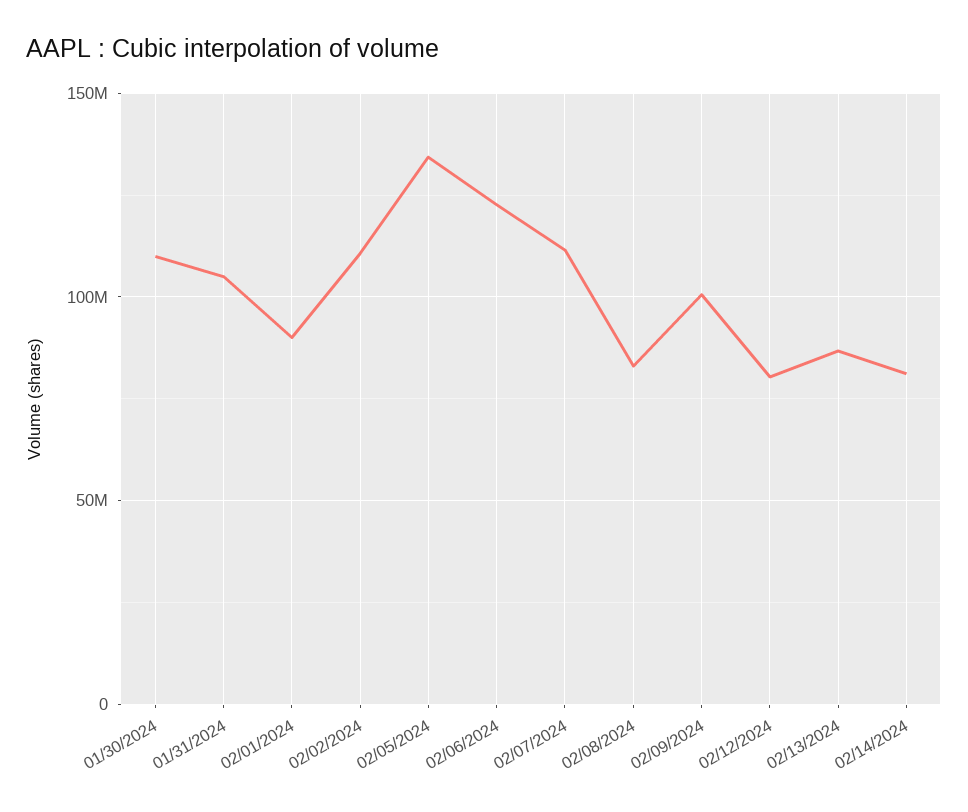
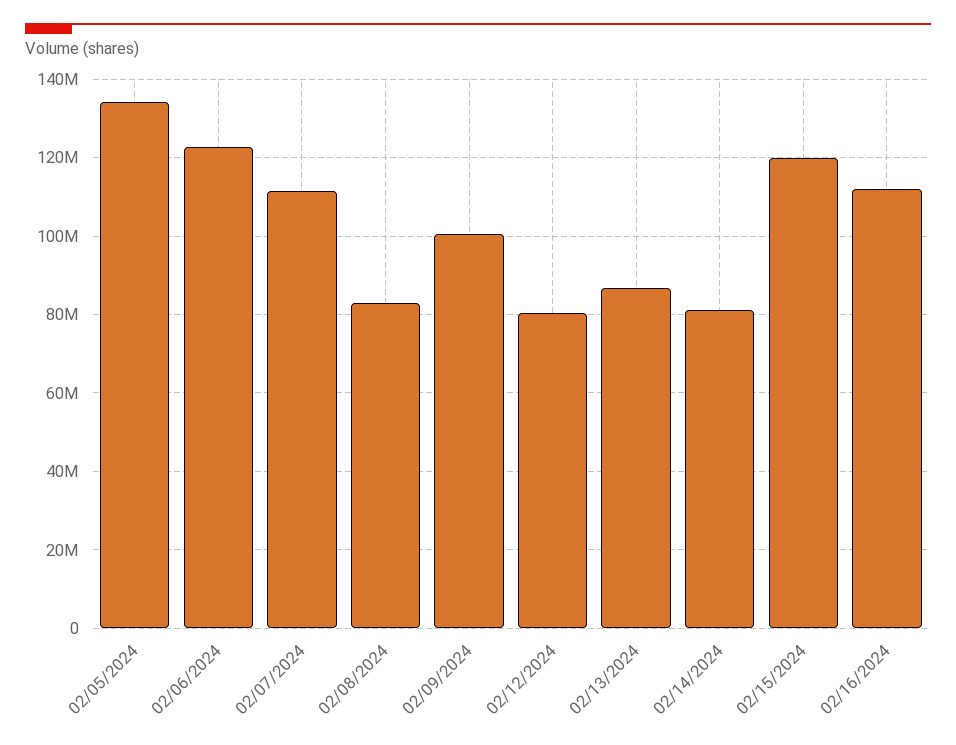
01/30/2024: 110000000 -> none
01/31/2024: 105000000 -> none
02/01/2024: 90000000 -> none
02/02/2024: 110000000 -> none
02/15/2024: none -> 120000000
02/16/2024: none -> 112000000

